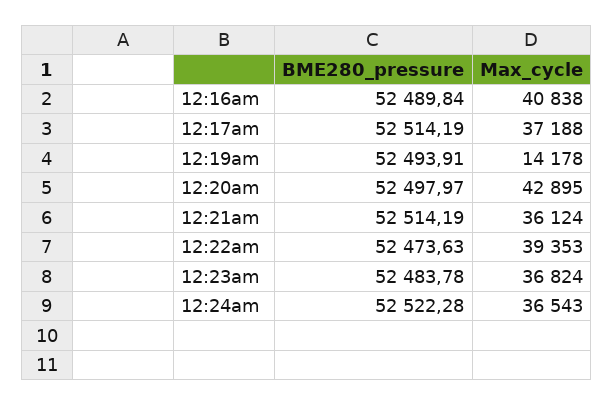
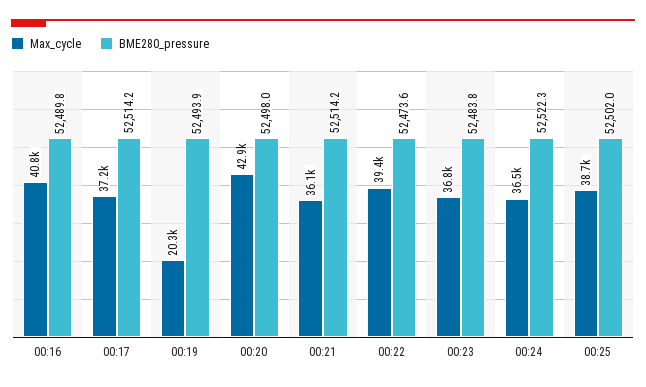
Max_cycle, 12:19am: 14178 -> 20300
Max_cycle, 00:25: none -> 38700
BME280_pressure, 00:25: none -> 52502

